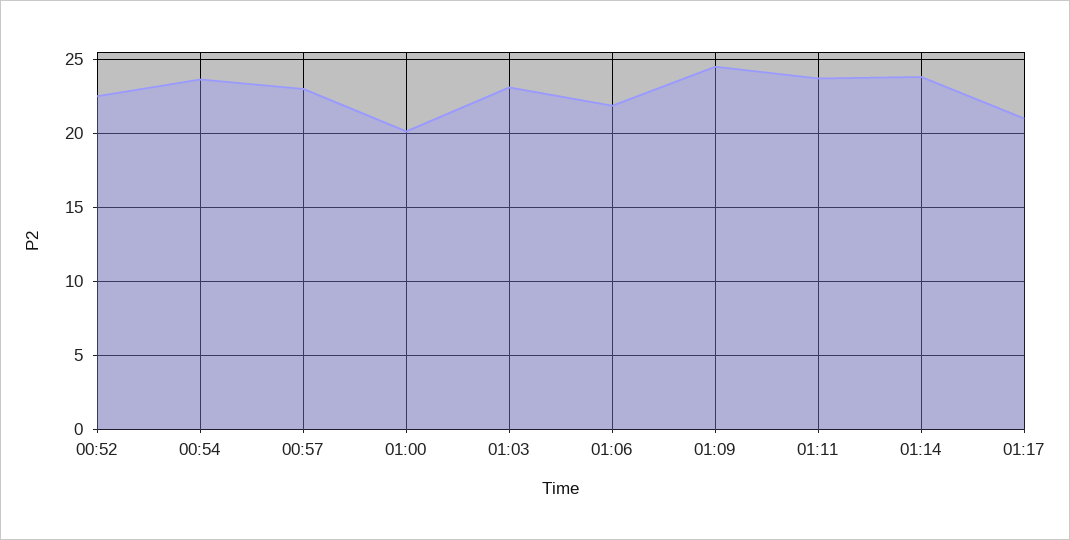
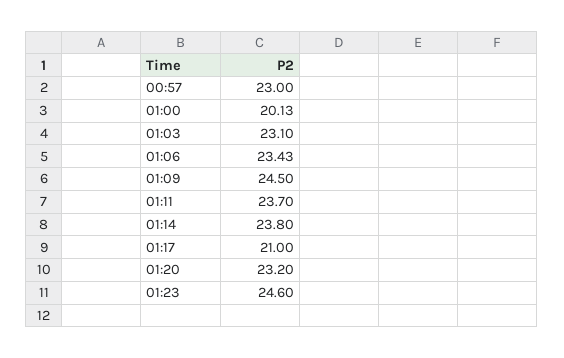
00:52: 22.5 -> none
00:54: 23.5 -> none
01:06: 22 -> 23.43
01:20: none -> 23.2
01:23: none -> 24.6

